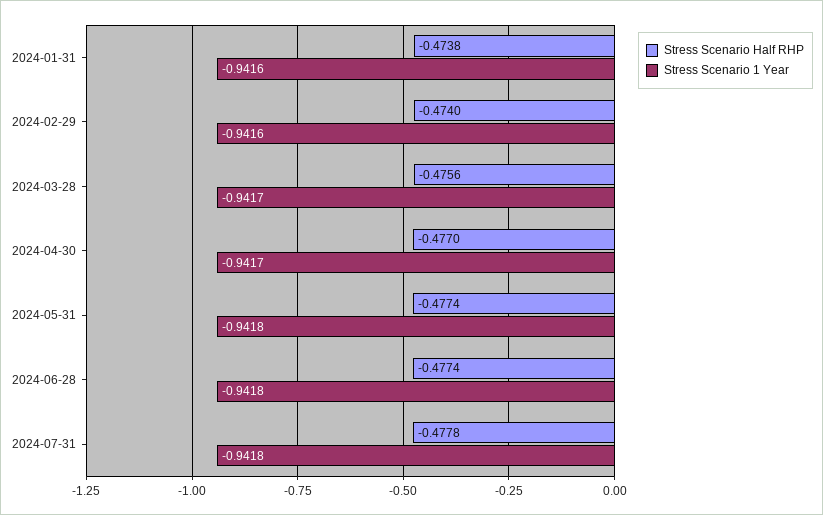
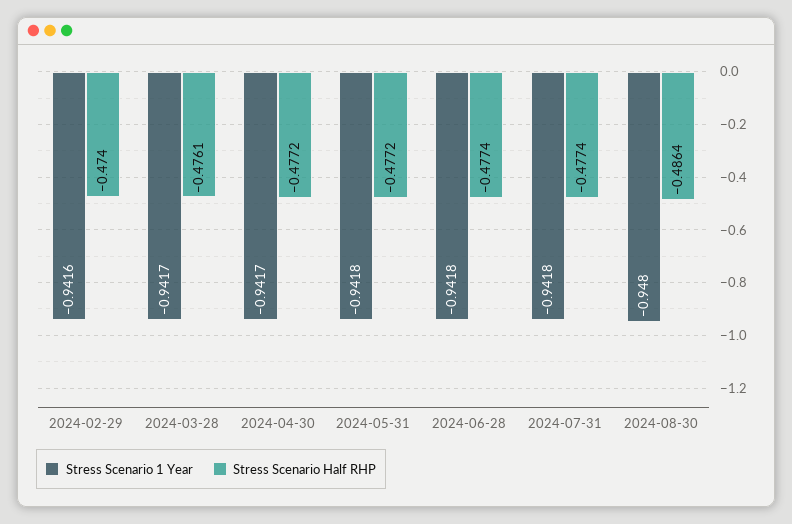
Stress Scenario Half RHP, 2024-01-31: -0.4738 -> none
Stress Scenario 1 Year, 2024-01-31: -0.9416 -> none
Stress Scenario Half RHP, 2024-03-28: -0.4756 -> -0.4761
Stress Scenario Half RHP, 2024-04-30: -0.477 -> -0.4772
Stress Scenario Half RHP, 2024-05-31: -0.4774 -> -0.4772
Stress Scenario Half RHP, 2024-07-31: -0.4778 -> -0.4774
Stress Scenario 1 Year, 2024-08-30: none -> -0.948
Stress Scenario Half RHP, 2024-08-30: none -> -0.4864

